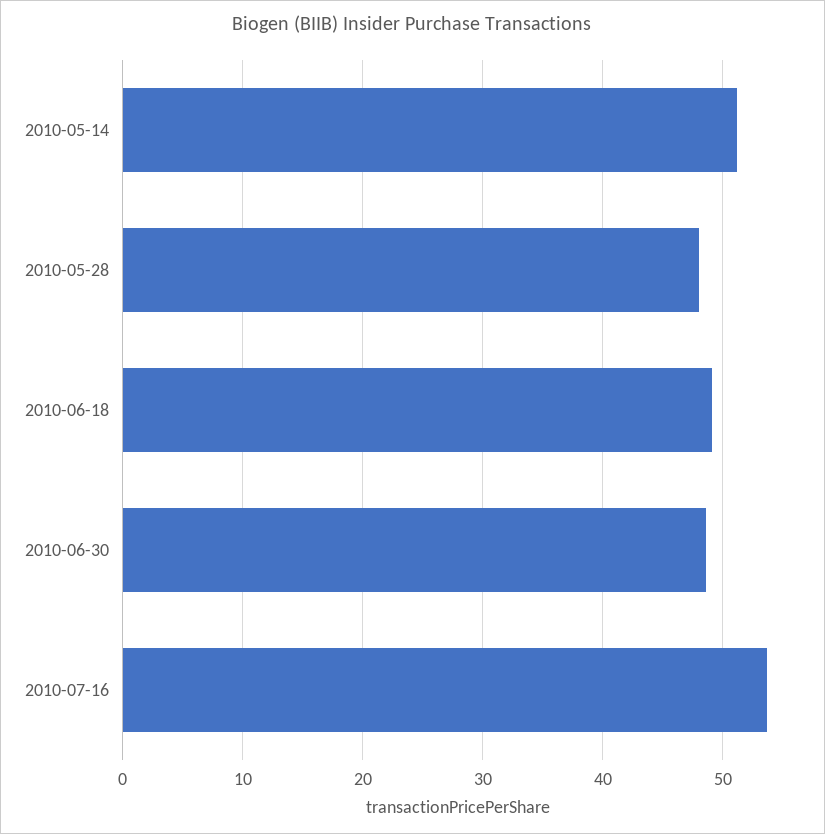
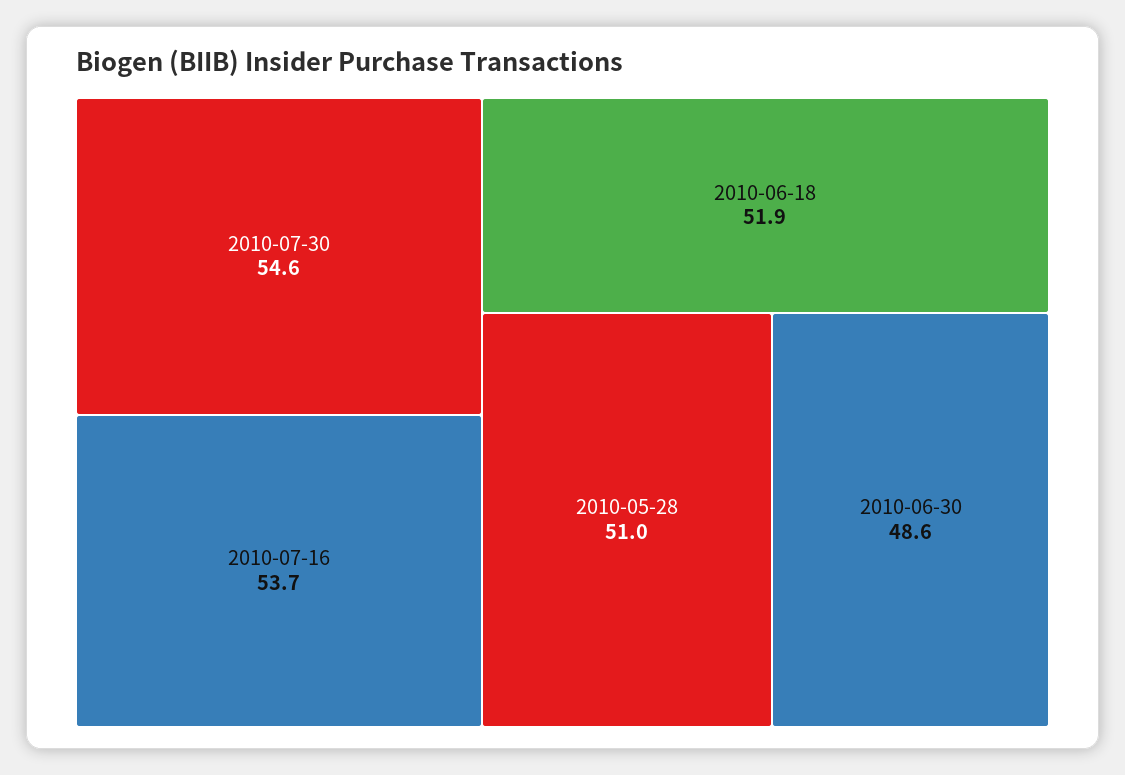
2010-05-14: 51 -> none
2010-05-28: 48 -> 51
2010-06-18: 49 -> 51.9
2010-07-30: none -> 54.6

